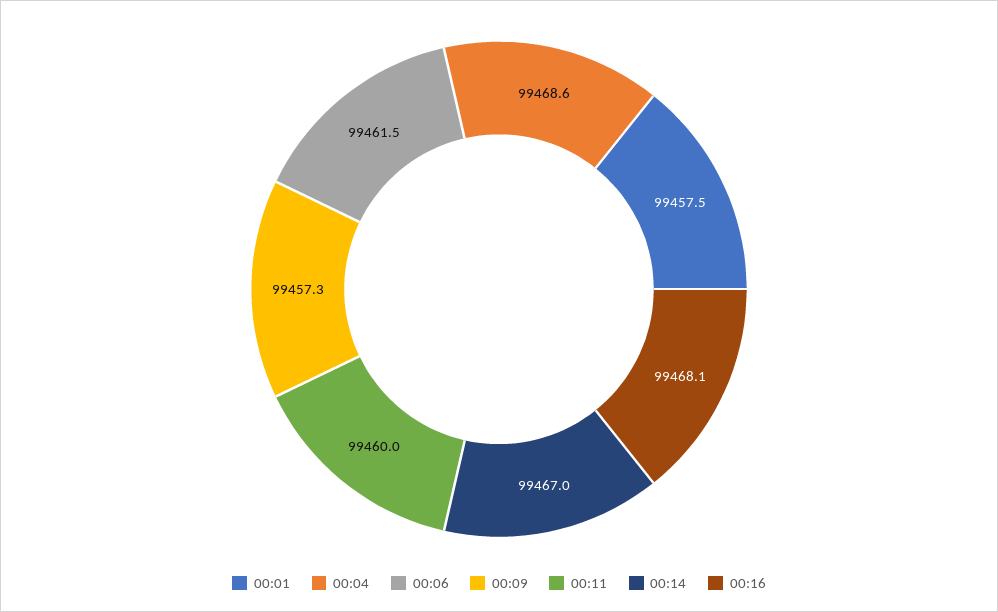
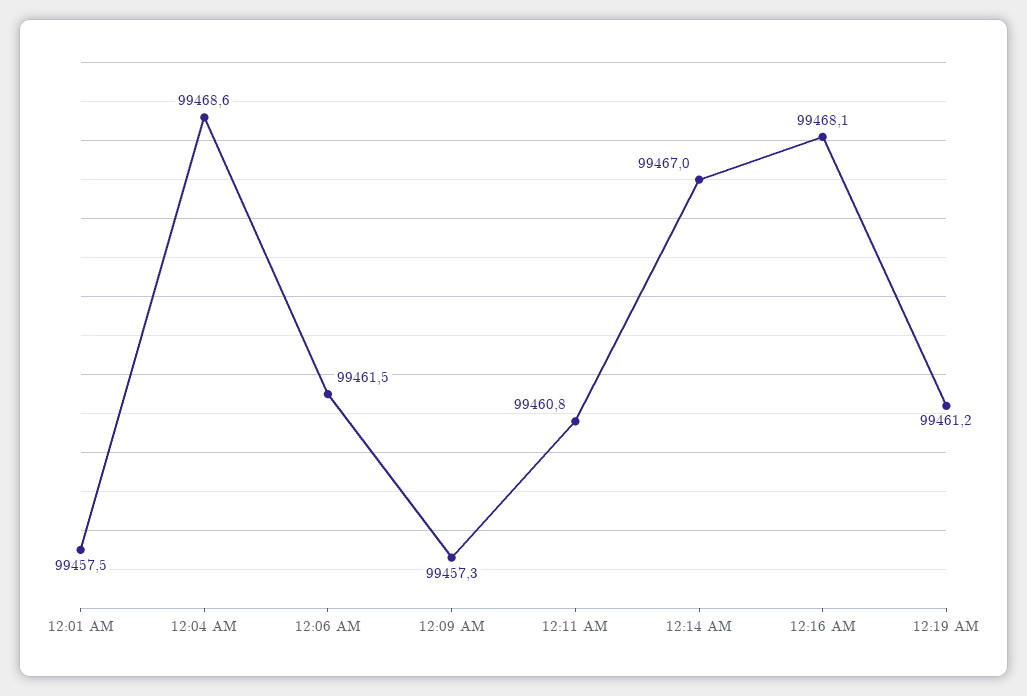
00:11: 99460 -> 99460.8
12:19 AM: none -> 99461.2

